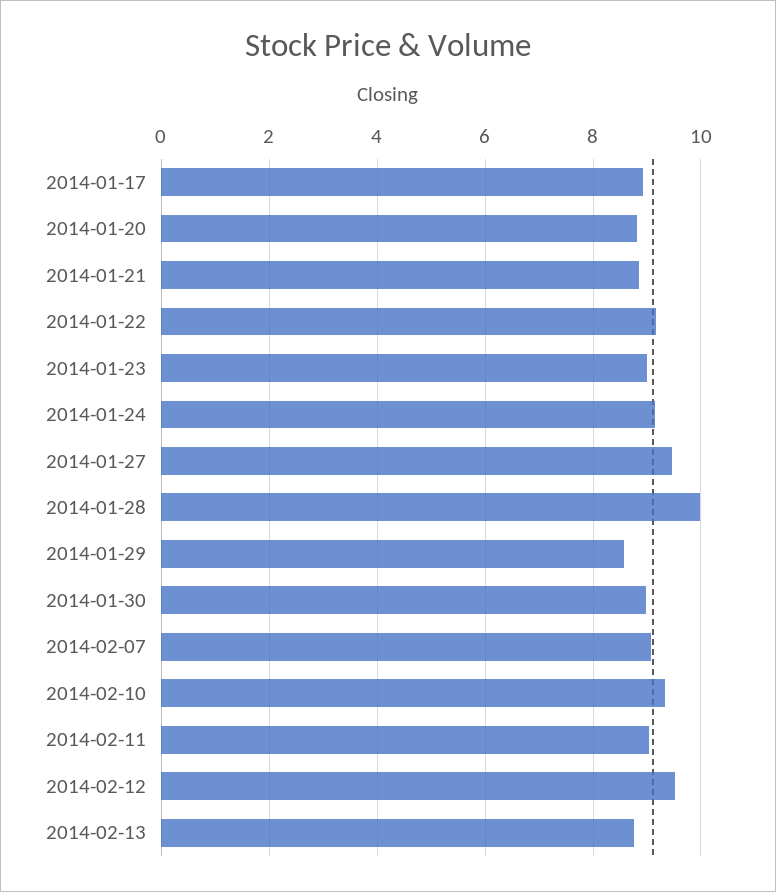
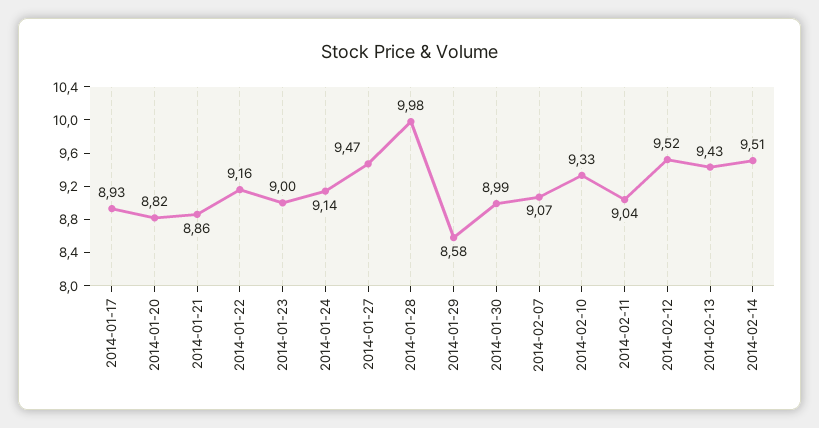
2014-02-13: 8.8 -> 9.43
2014-02-14: none -> 9.51

